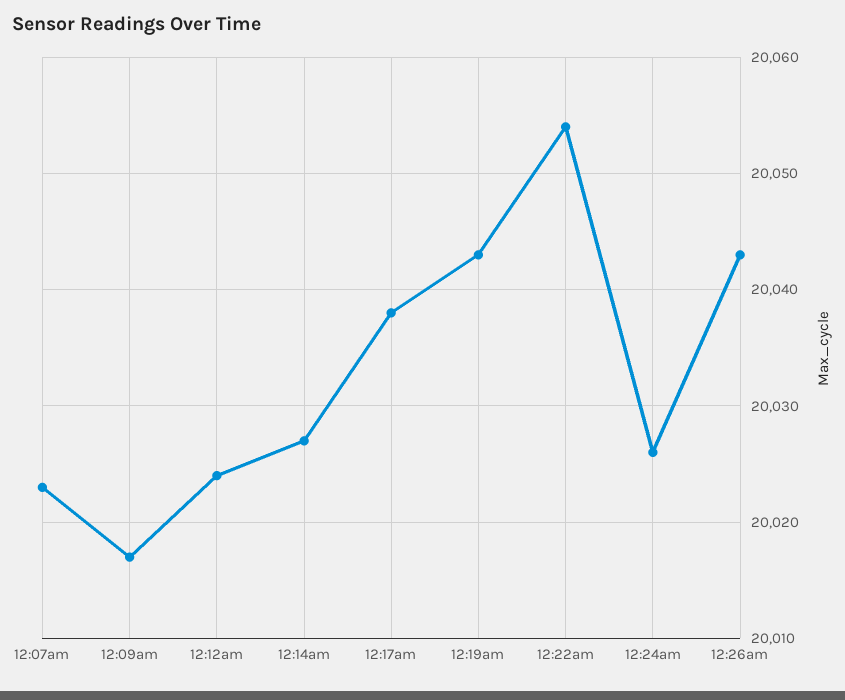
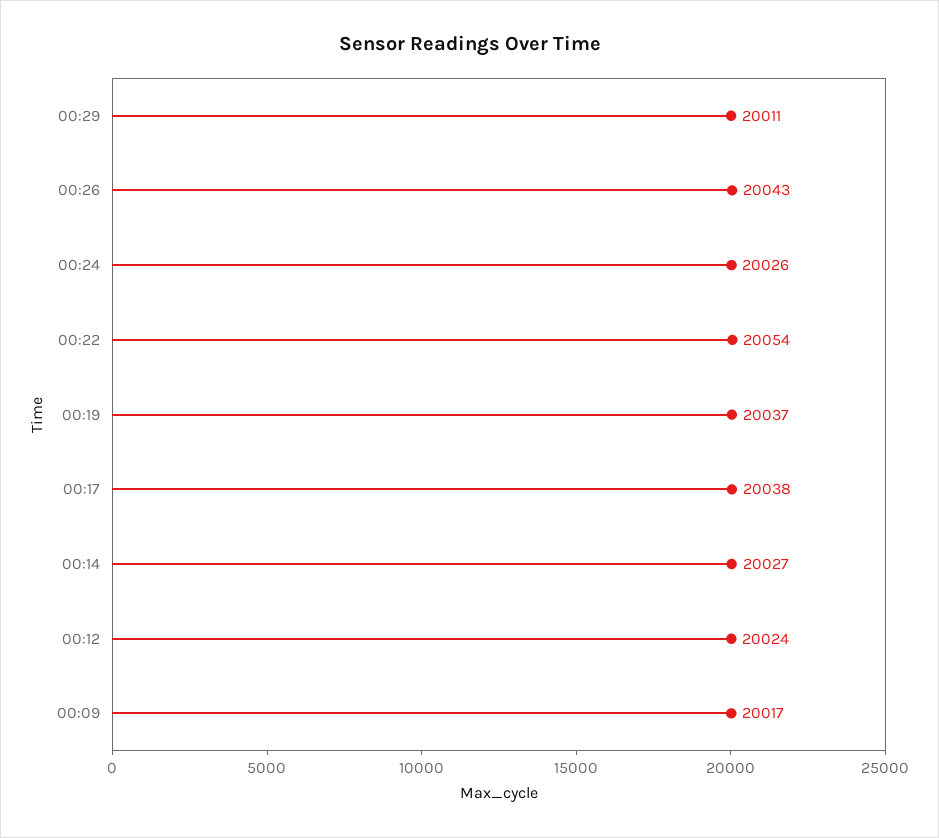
12:07am: 20023 -> none
12:19am: 20043 -> 20037
00:29: none -> 20011

